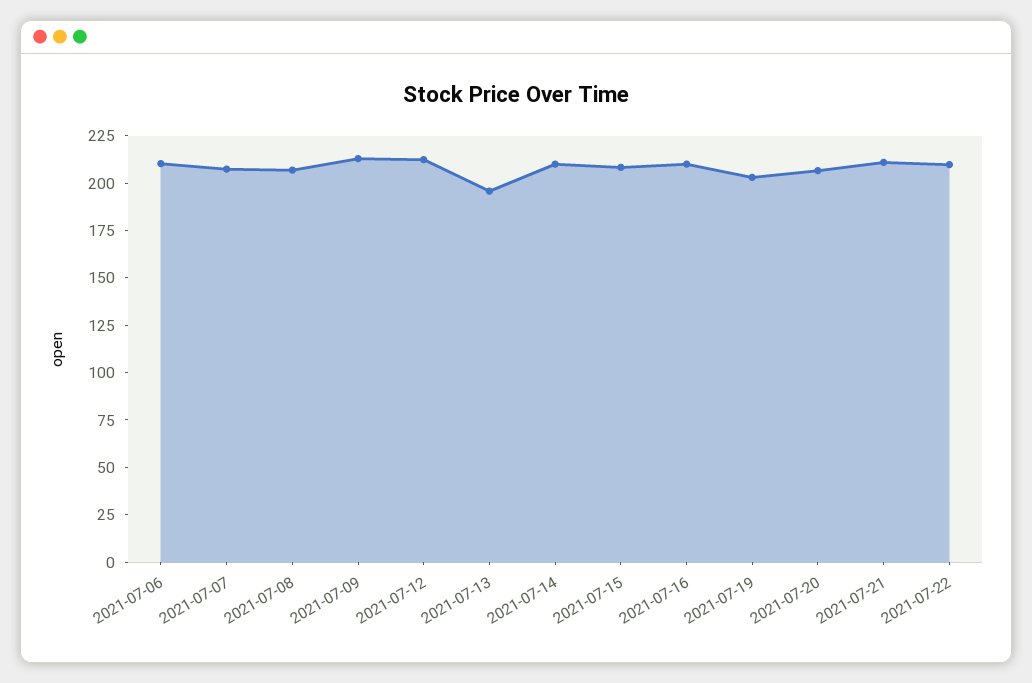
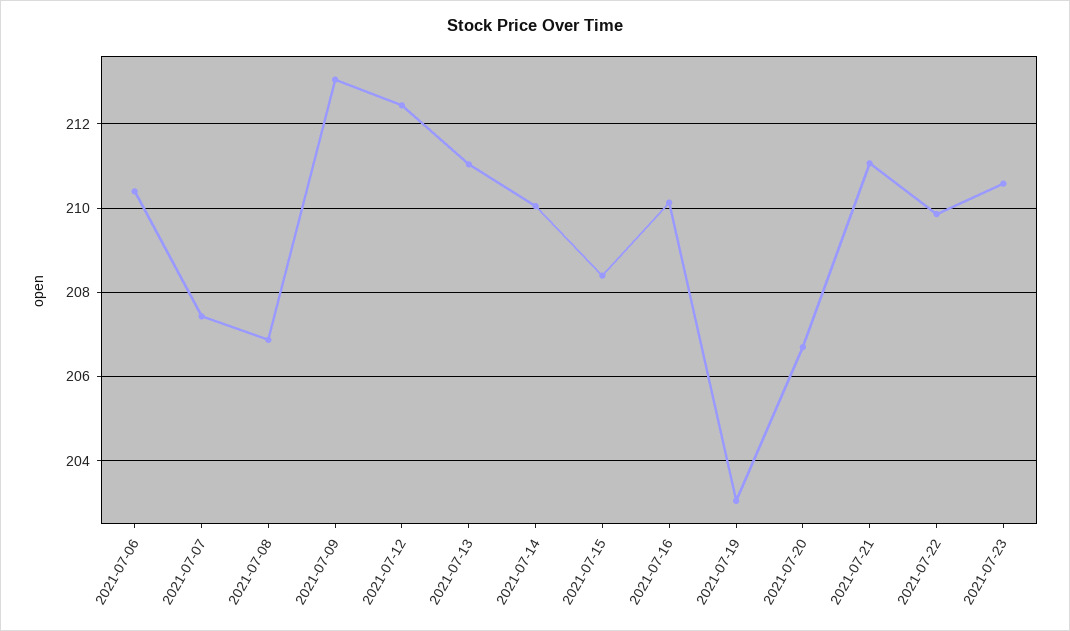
2021-07-13: 195 -> 211
2021-07-23: none -> 210.6

